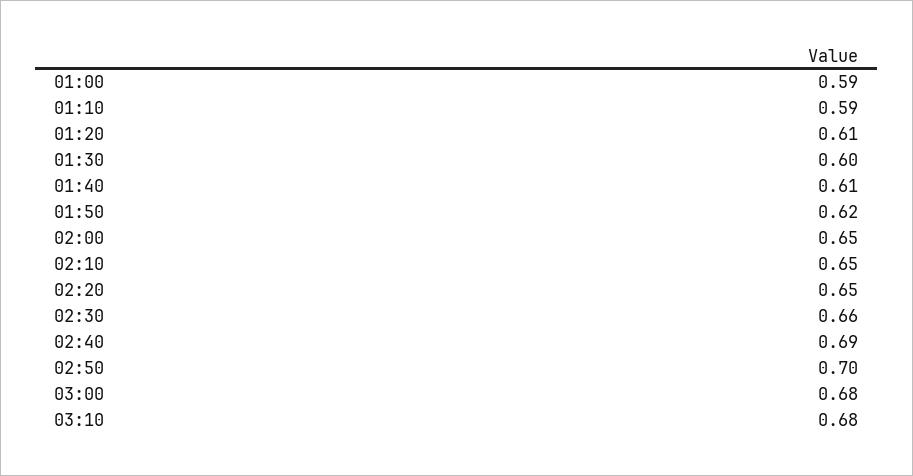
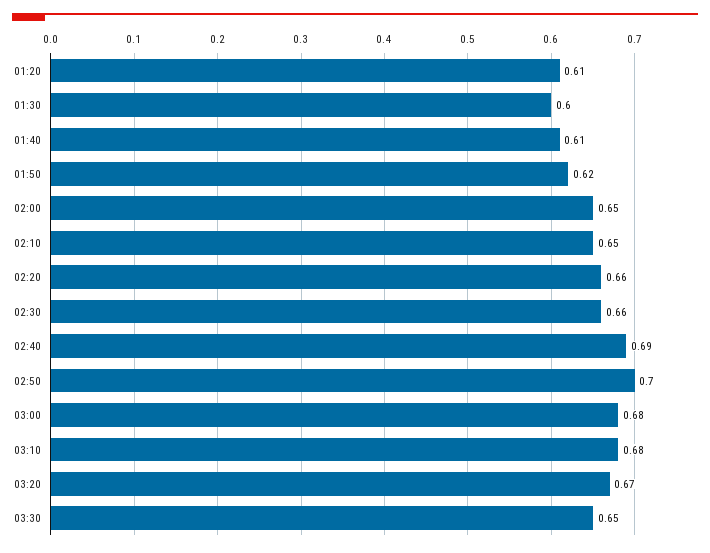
01:00: 0.59 -> none
01:10: 0.59 -> none
02:20: 0.65 -> 0.66
03:20: none -> 0.67
03:30: none -> 0.65

